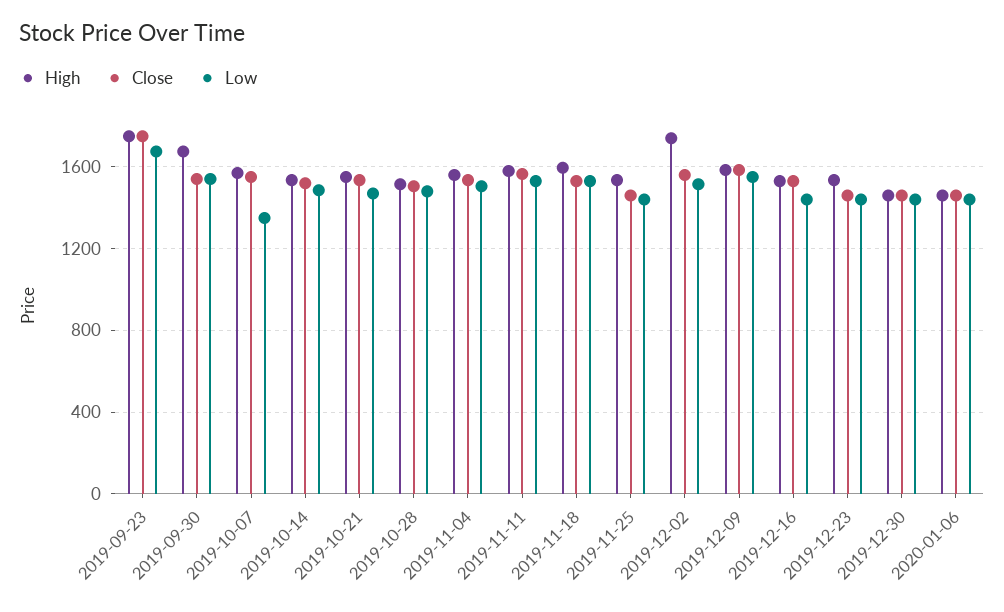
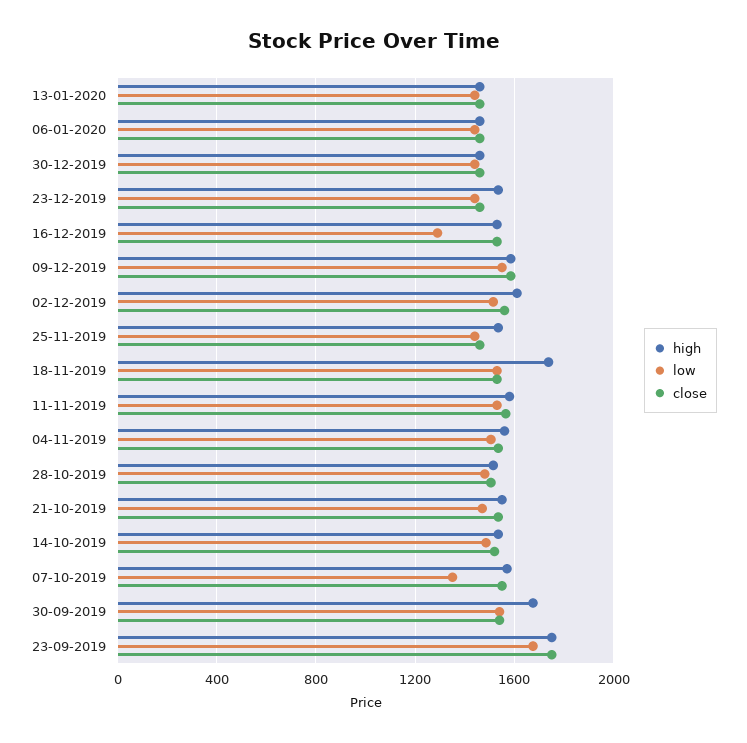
High, 2019-11-18: 1600 -> 1750
High, 2019-12-02: 1750 -> 1600
Low, 2019-12-16: 1450 -> 1300
High, 13-01-2020: none -> 1450
Low, 13-01-2020: none -> 1450
Close, 13-01-2020: none -> 1450

